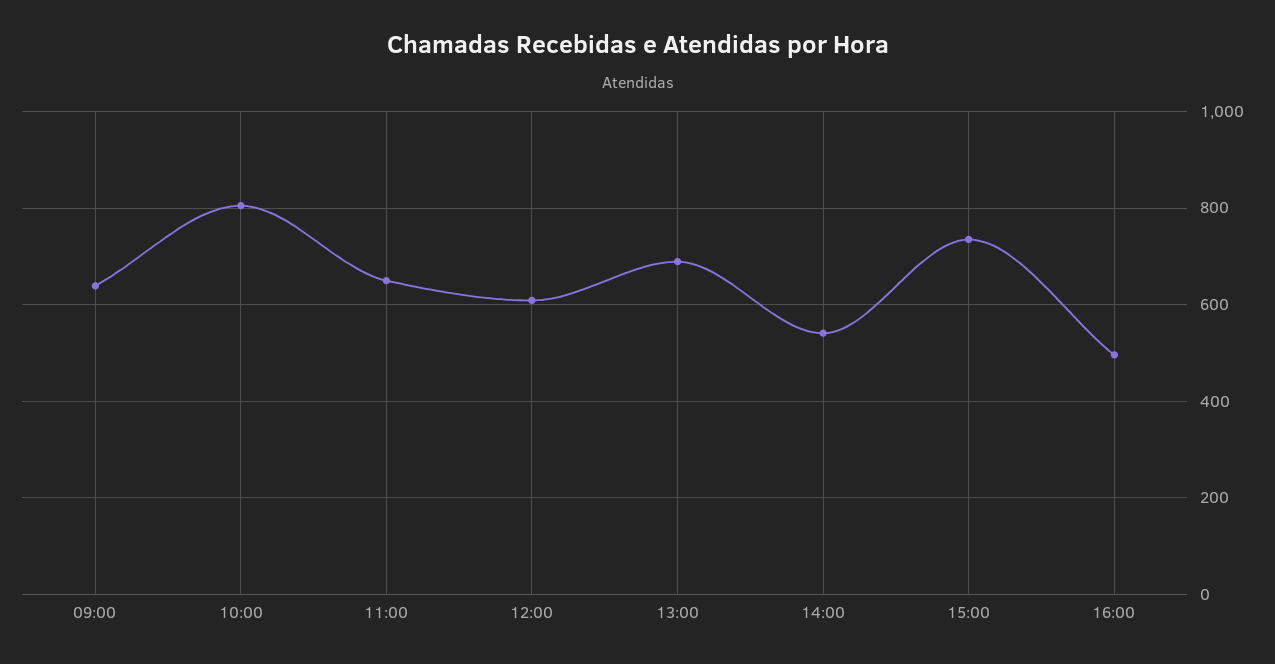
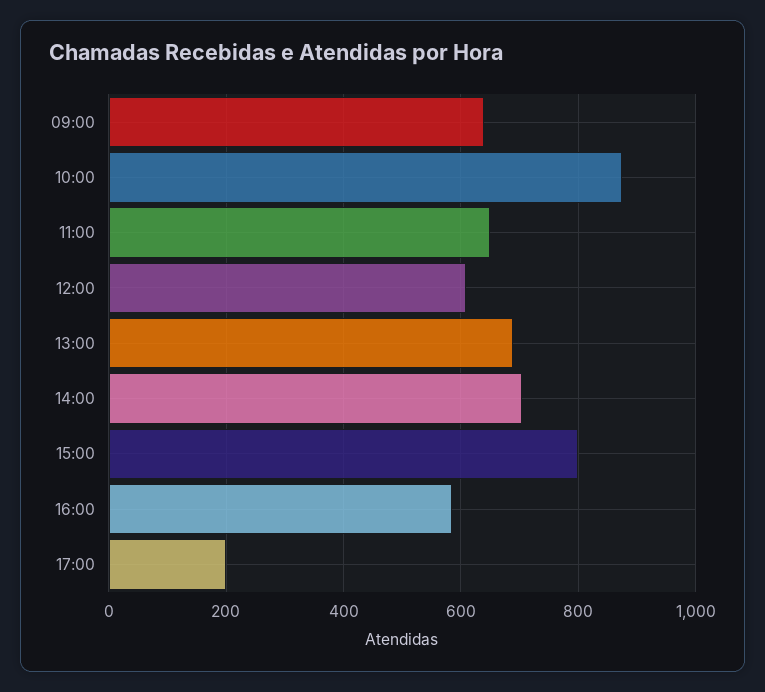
10:00: 800 -> 880
14:00: 540 -> 700
15:00: 740 -> 800
16:00: 500 -> 580
17:00: none -> 200

